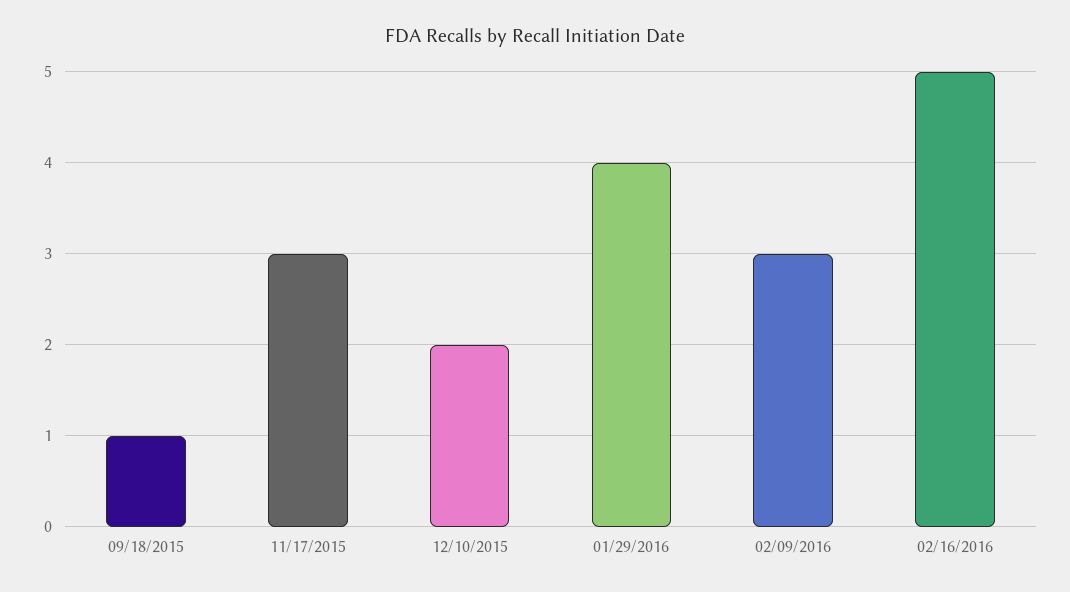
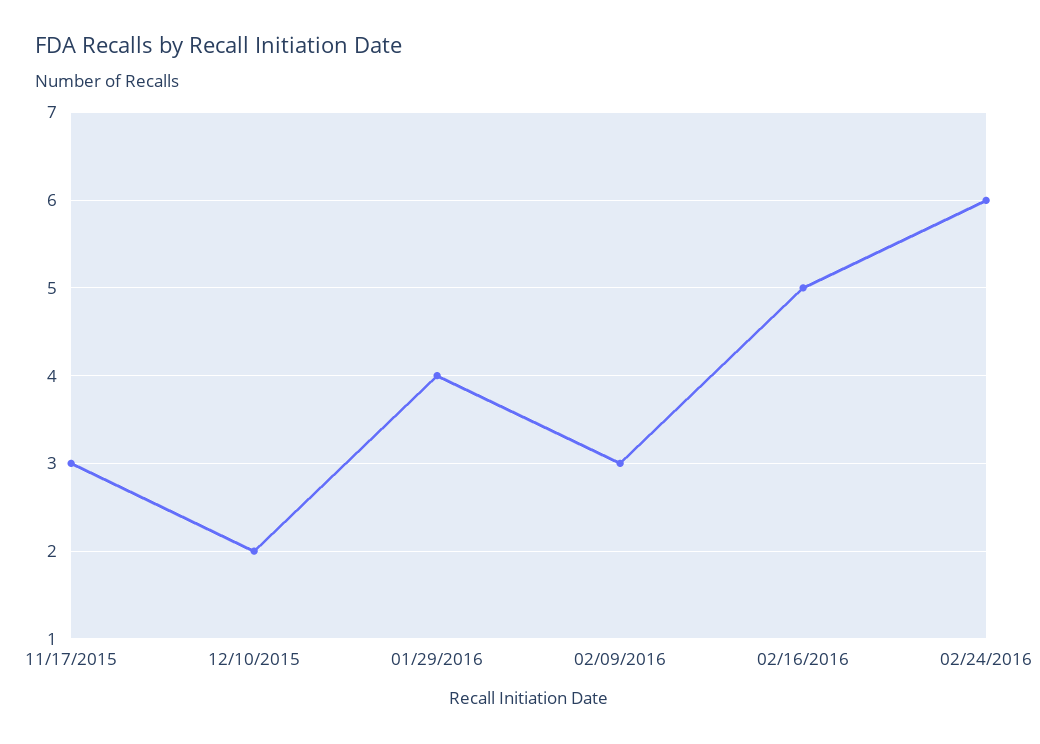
09/18/2015: 1 -> none
02/24/2016: none -> 6

